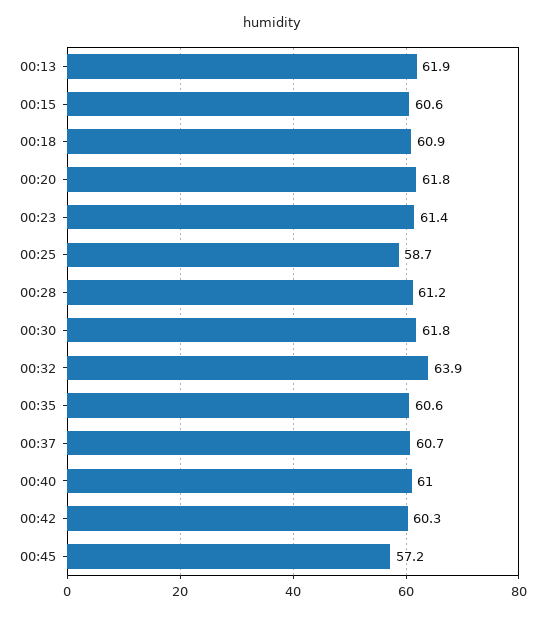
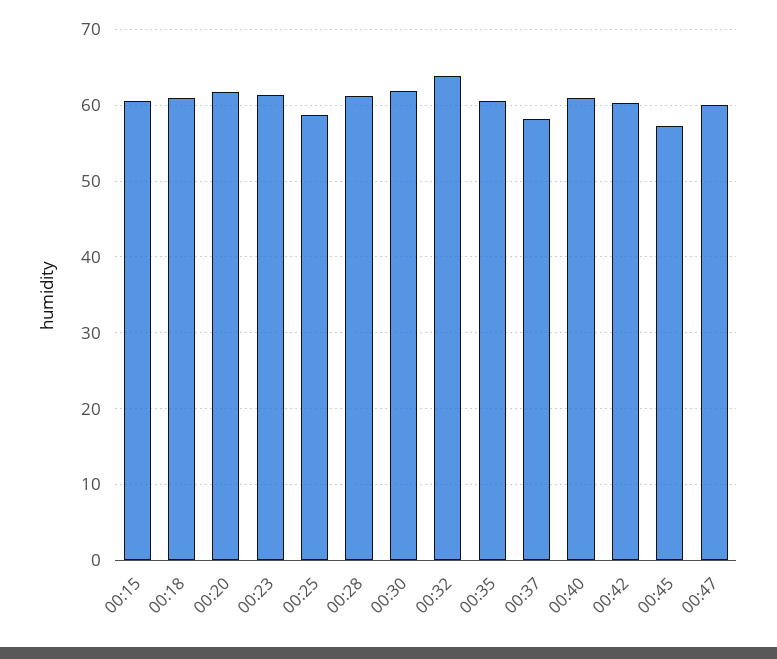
00:13: 61.9 -> none
00:37: 60.7 -> 58
00:47: none -> 60

